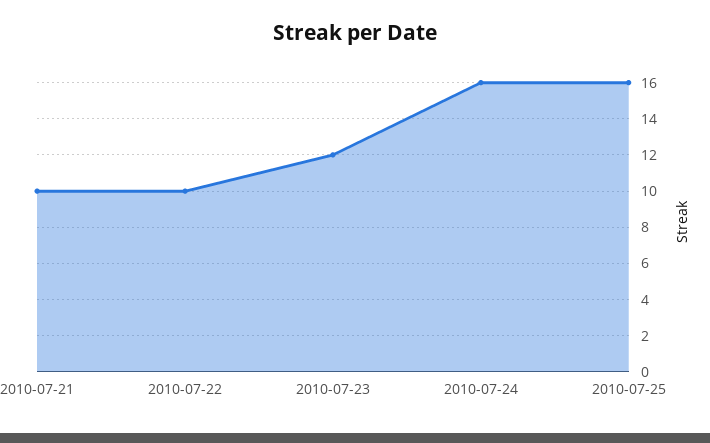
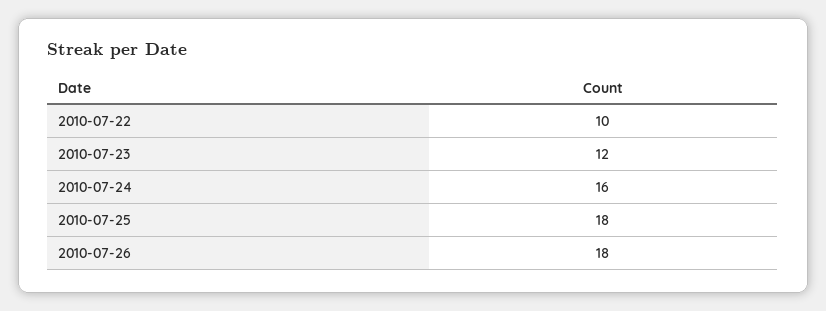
2010-07-21: 10 -> none
2010-07-25: 16 -> 18
2010-07-26: none -> 18

